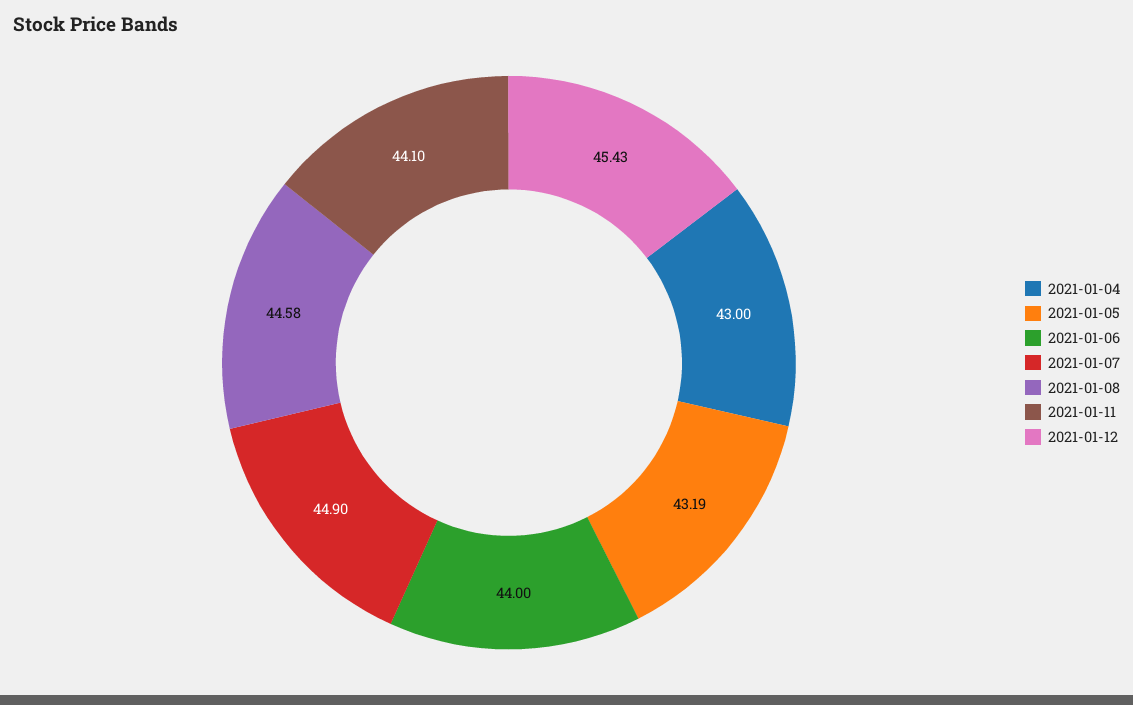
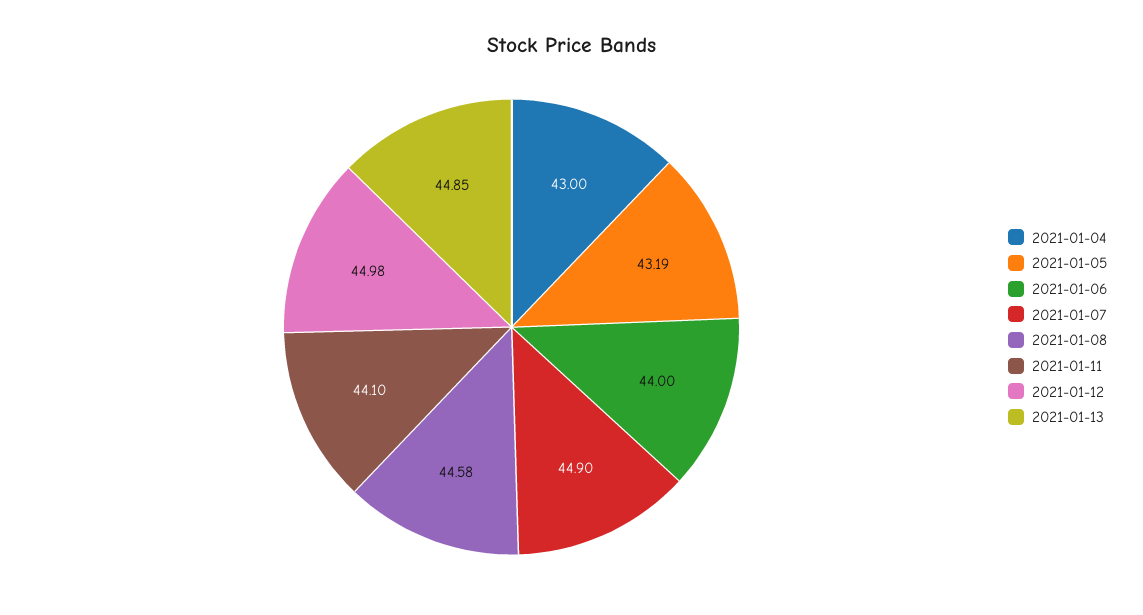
2021-01-12: 45.43 -> 44.98
2021-01-13: none -> 44.85

